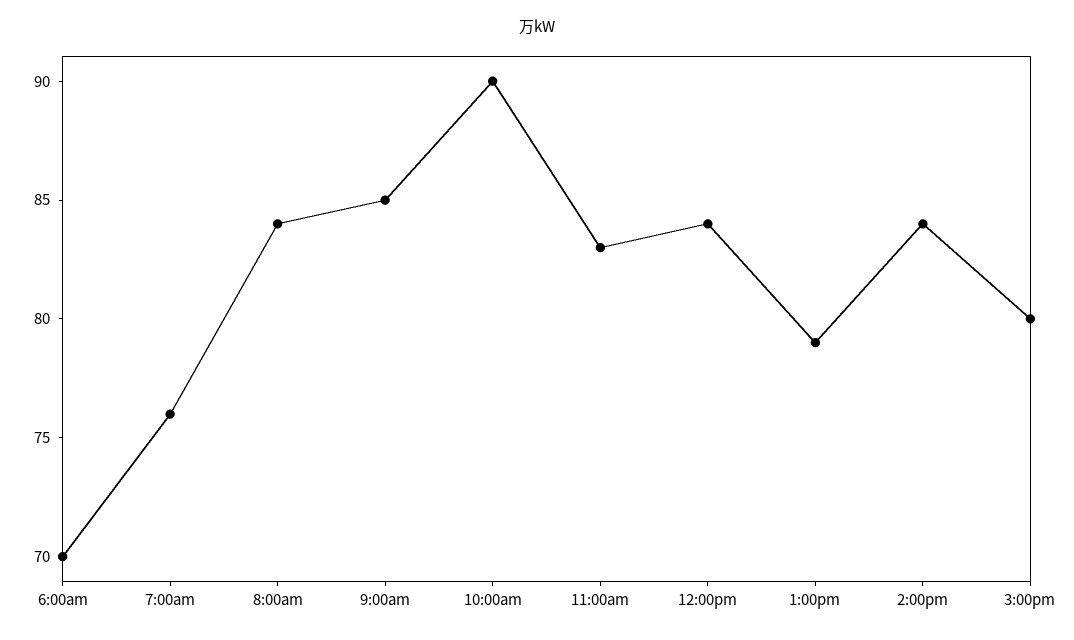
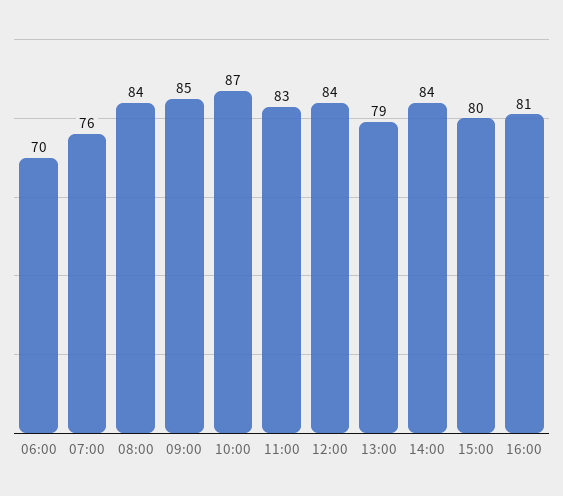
10:00am: 90 -> 87
16:00: none -> 81

